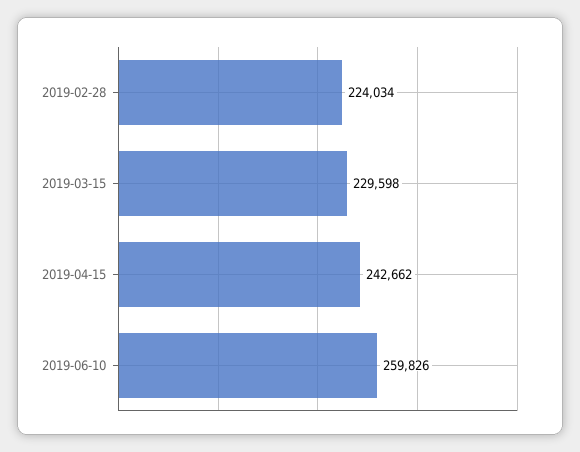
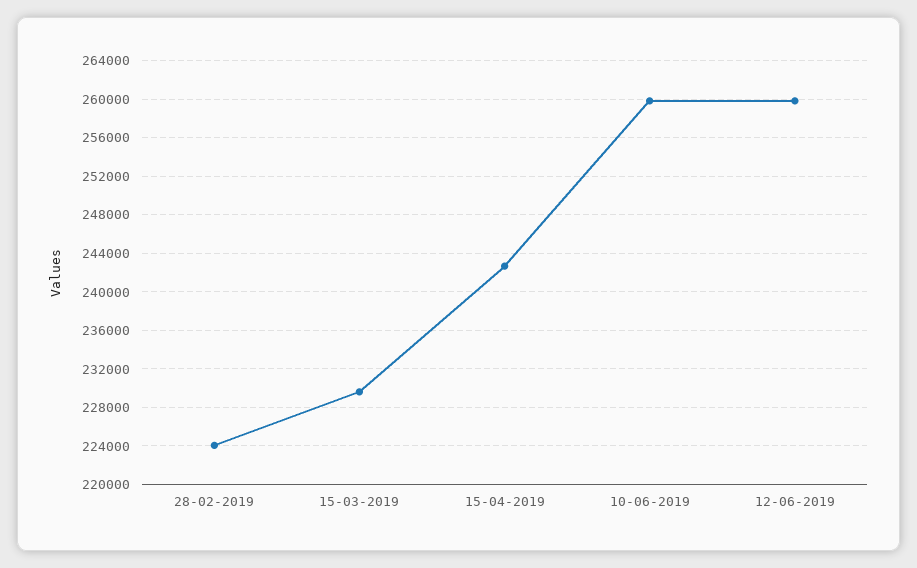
12-06-2019: none -> 260000

